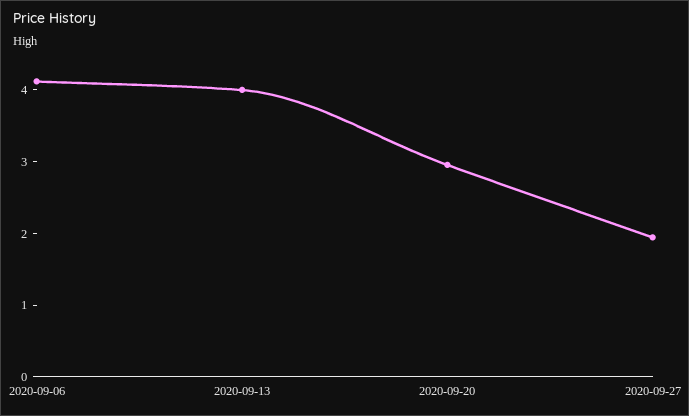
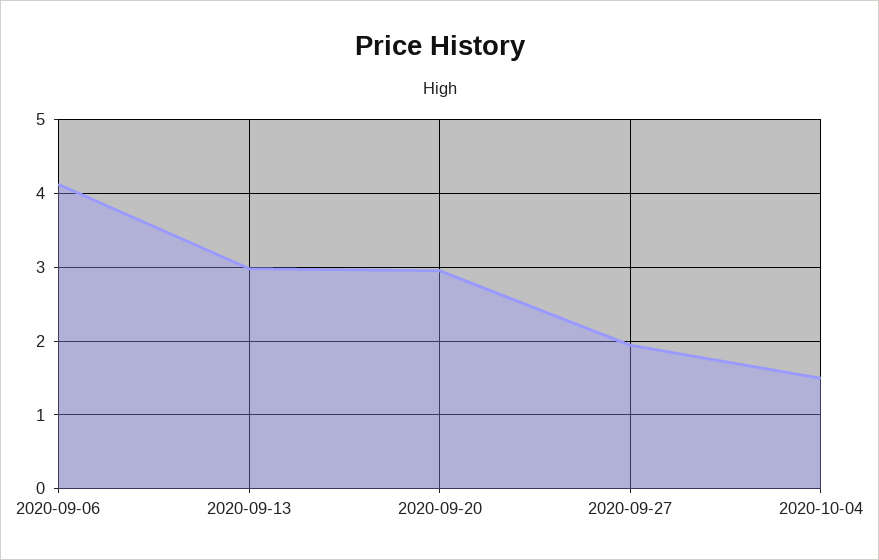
2020-09-13: 4 -> 3
2020-10-04: none -> 1.5

